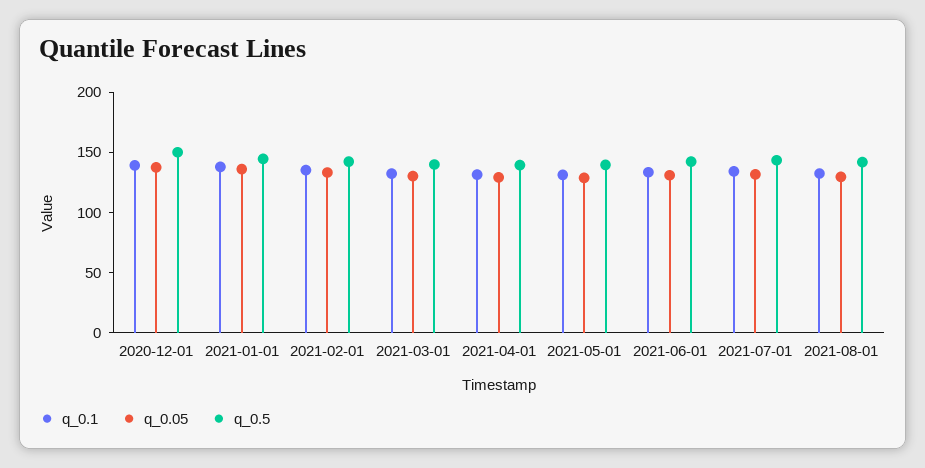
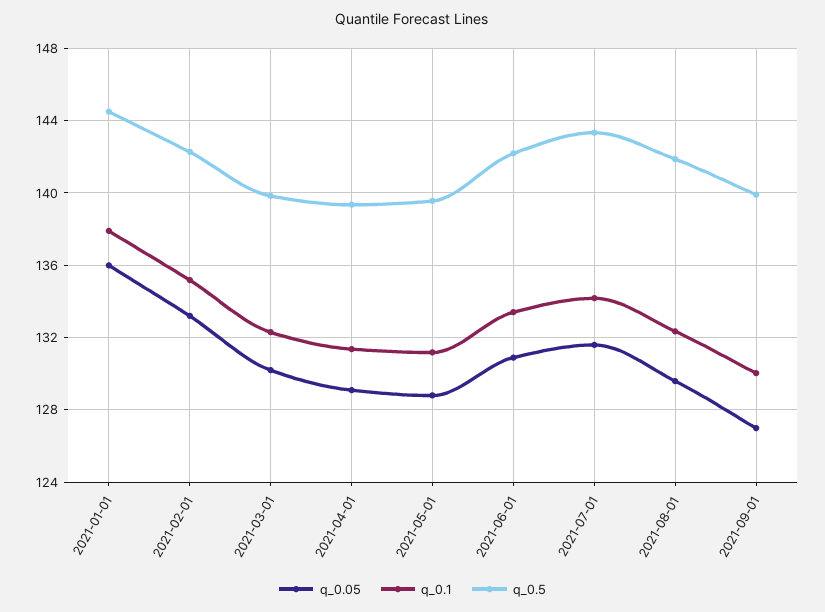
q_0.1, 2020-12-01: 140 -> none
q_0.05, 2020-12-01: 140 -> none
q_0.5, 2020-12-01: 150 -> none
q_0.05, 2021-09-01: none -> 127
q_0.1, 2021-09-01: none -> 130
q_0.5, 2021-09-01: none -> 140

